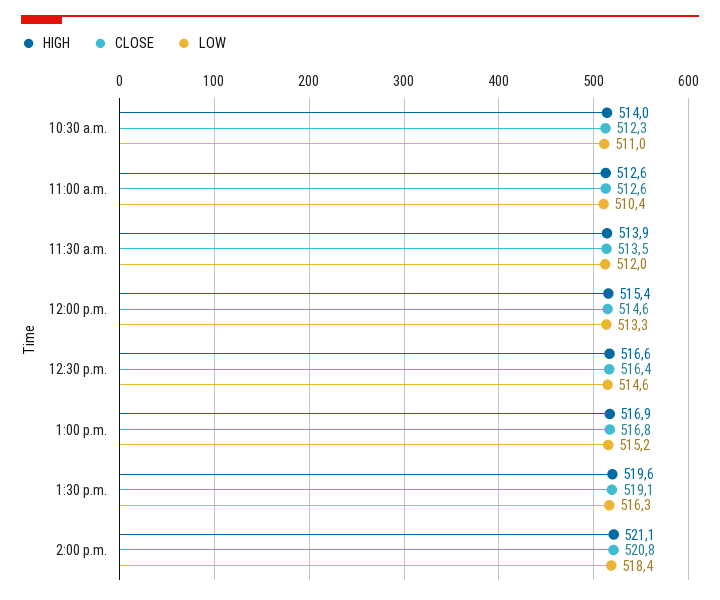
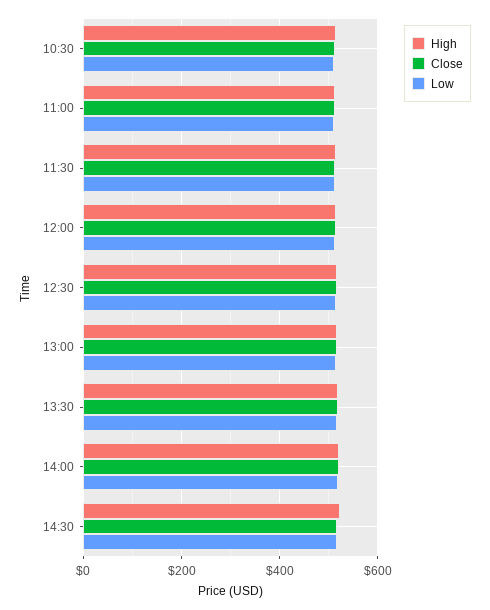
HIGH, 14:30: none -> 520
CLOSE, 14:30: none -> 520
LOW, 14:30: none -> 520

